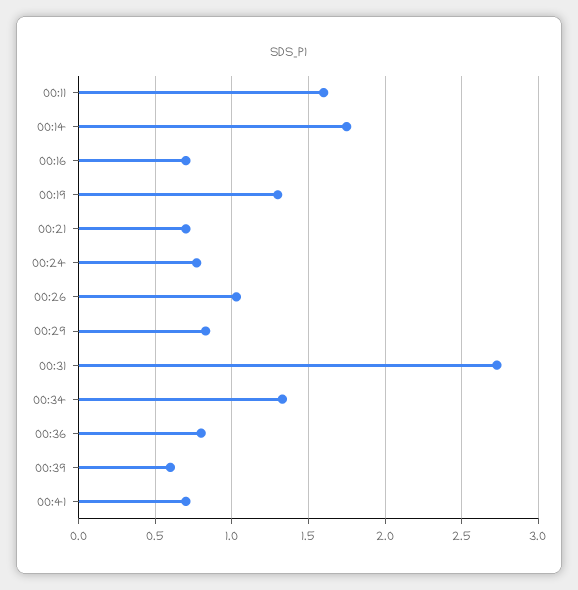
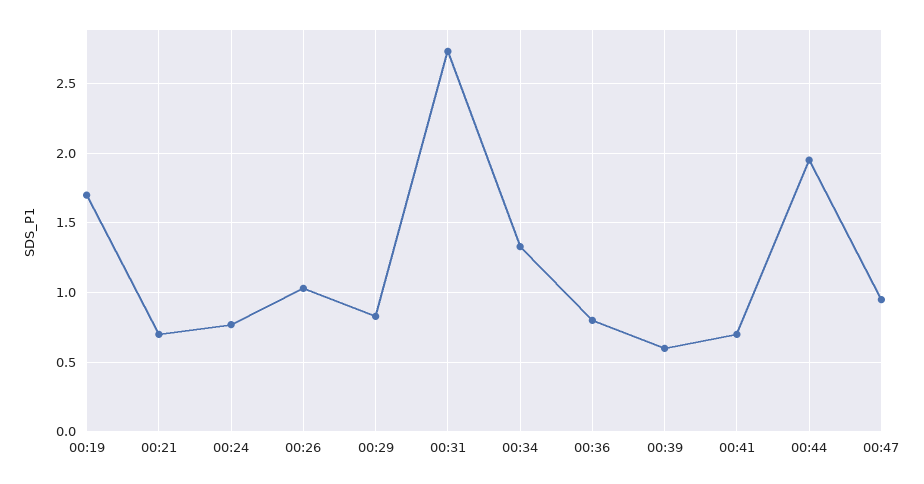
00:11: 1.6 -> none
00:14: 1.75 -> none
00:16: 0.7 -> none
00:19: 1.3 -> 1.7
00:44: none -> 1.95
00:47: none -> 0.95

